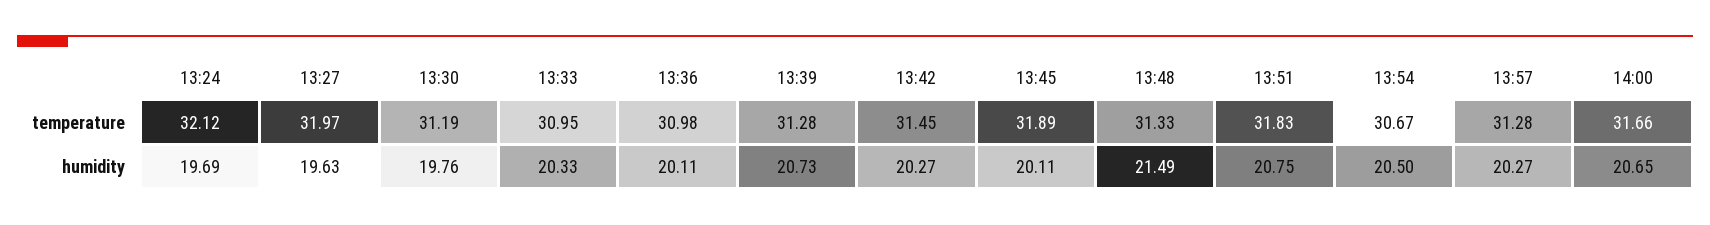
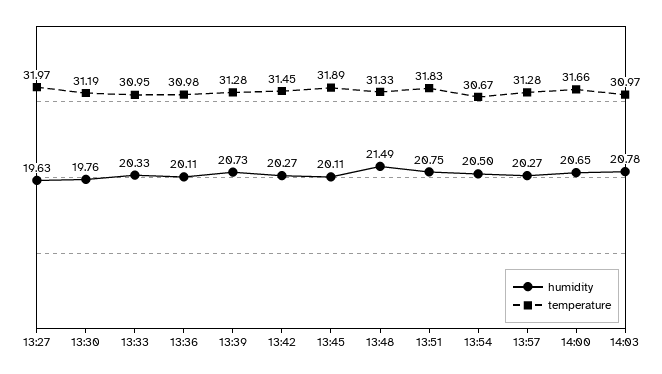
temperature, 13:24: 32.12 -> none
humidity, 13:24: 19.69 -> none
humidity, 14:03: none -> 20.78
temperature, 14:03: none -> 30.97

